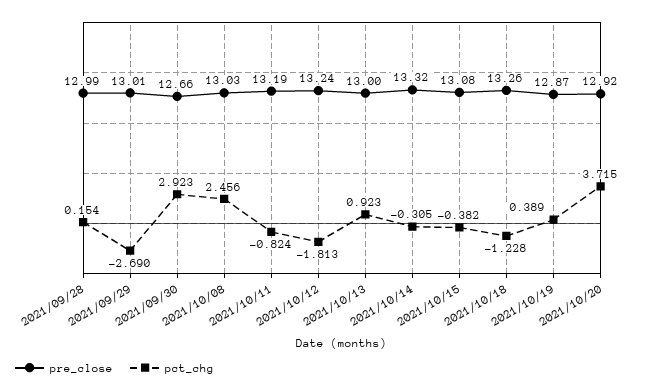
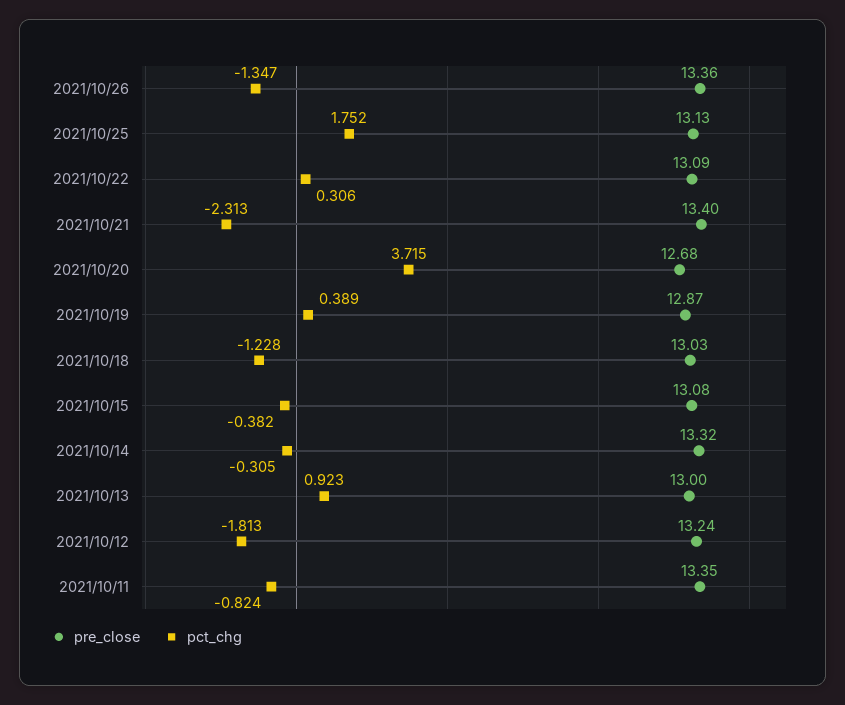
pre_close, 2021/09/28: 12.99 -> none
pct_chg, 2021/09/28: 0.154 -> none
pre_close, 2021/09/29: 13.01 -> none
pct_chg, 2021/09/29: -2.69 -> none
pre_close, 2021/09/30: 12.66 -> none
pct_chg, 2021/09/30: 2.923 -> none
pre_close, 2021/10/08: 13.03 -> none
pct_chg, 2021/10/08: 2.456 -> none
pre_close, 2021/10/11: 13.19 -> 13.35
pre_close, 2021/10/18: 13.26 -> 13.03
pre_close, 2021/10/20: 12.92 -> 12.68
pre_close, 2021/10/26: none -> 13.36
pct_chg, 2021/10/26: none -> -1.347
pre_close, 2021/10/25: none -> 13.13
pct_chg, 2021/10/25: none -> 1.752
pre_close, 2021/10/22: none -> 13.09
pct_chg, 2021/10/22: none -> 0.306
pre_close, 2021/10/21: none -> 13.4
pct_chg, 2021/10/21: none -> -2.313

